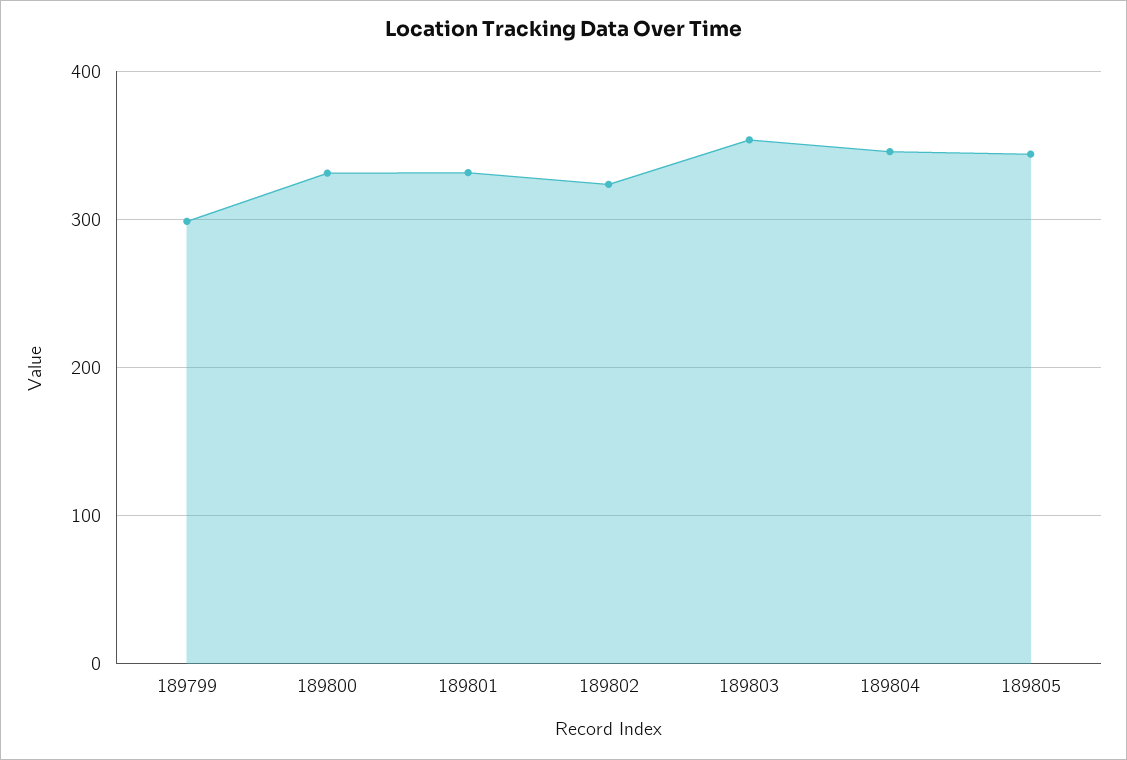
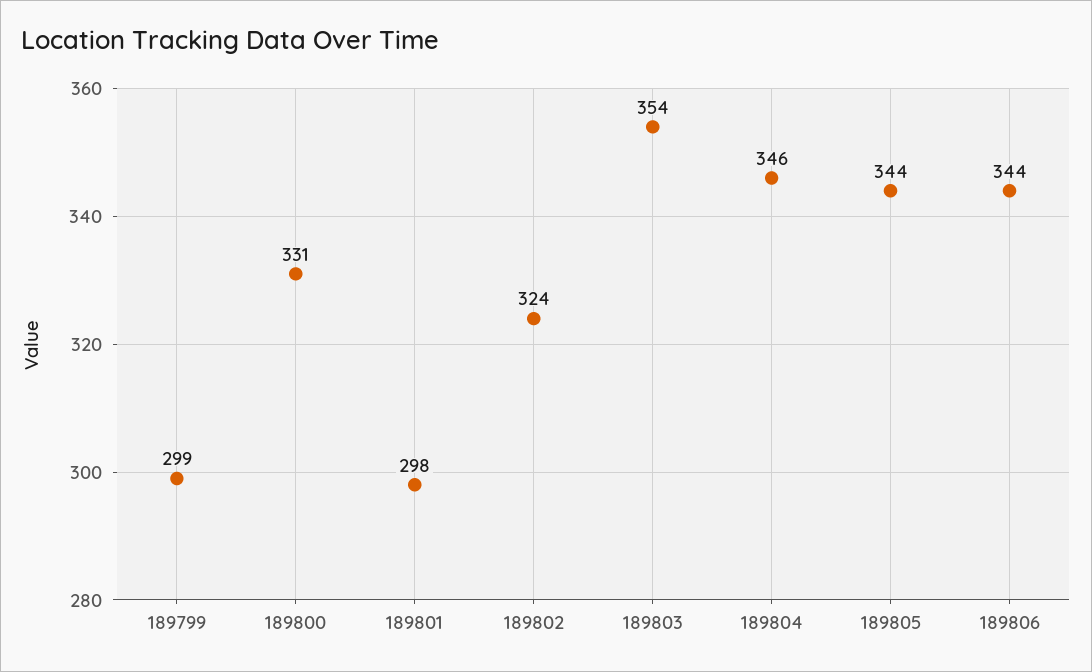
189801: 330 -> 298
189806: none -> 344

